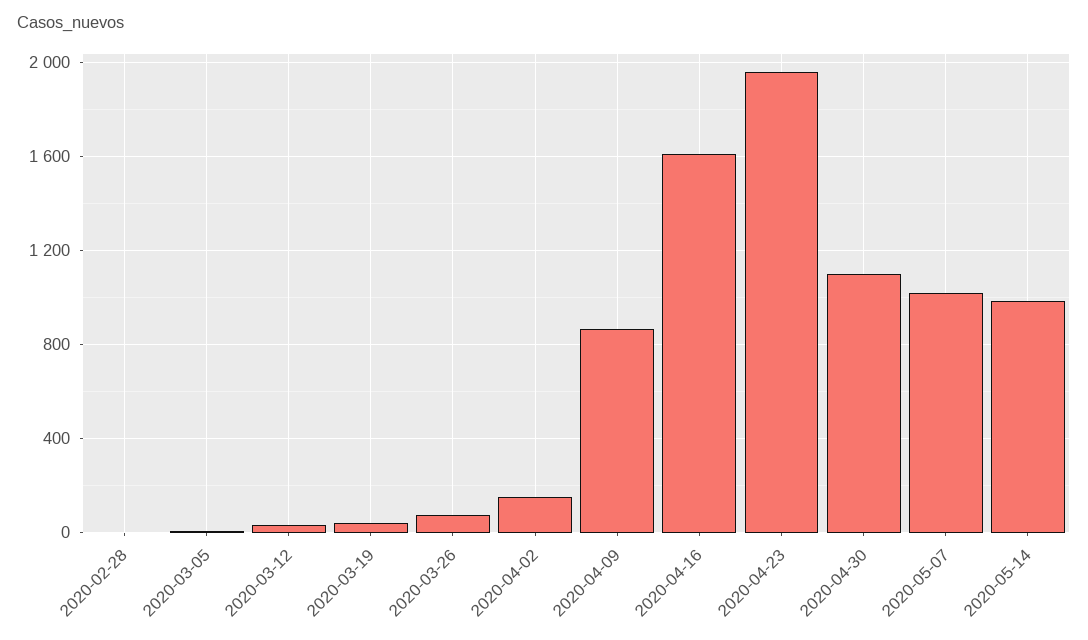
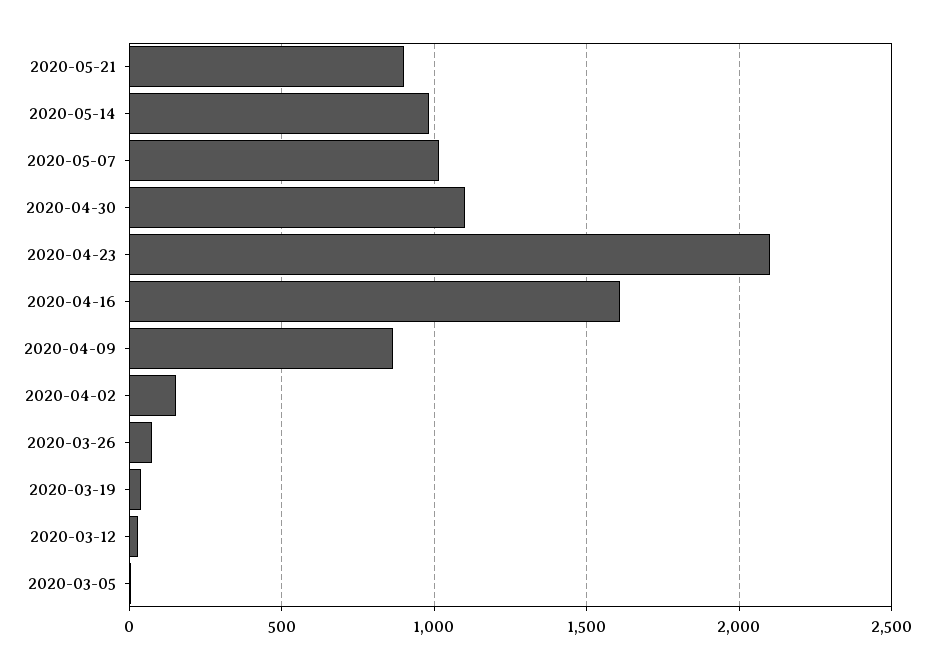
2020-02-28: 0 -> none
2020-04-23: 1950 -> 2100
2020-05-21: none -> 900

